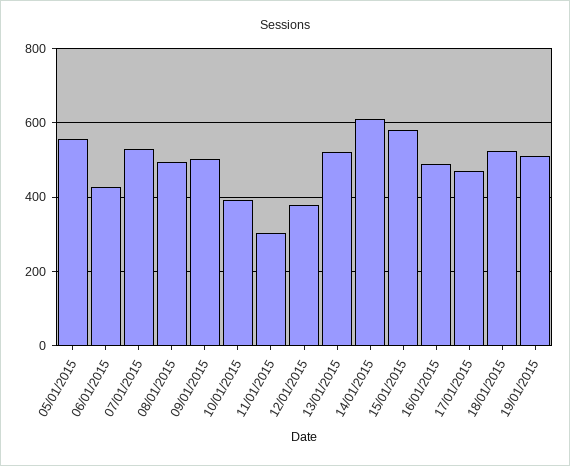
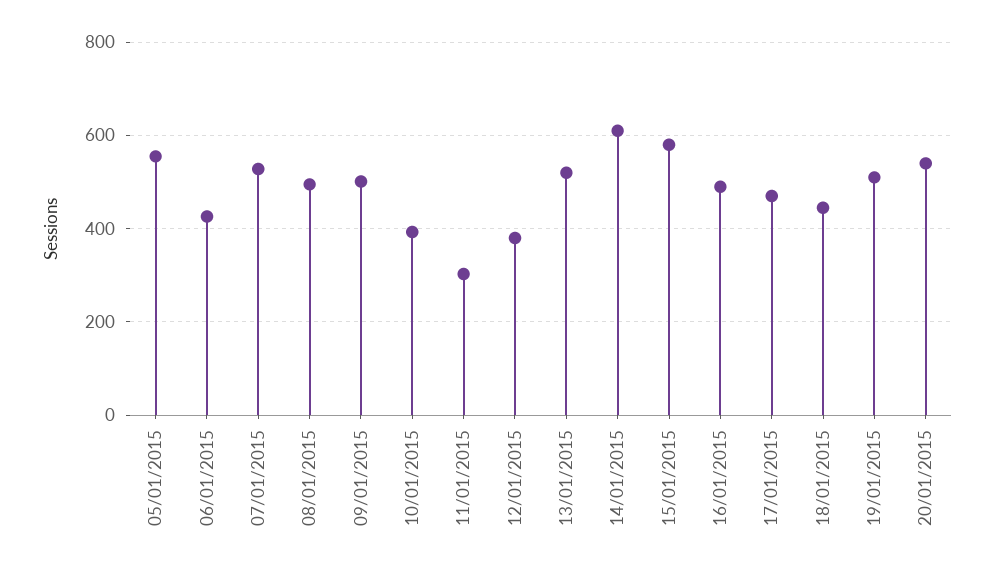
18/01/2015: 520 -> 440
20/01/2015: none -> 540

